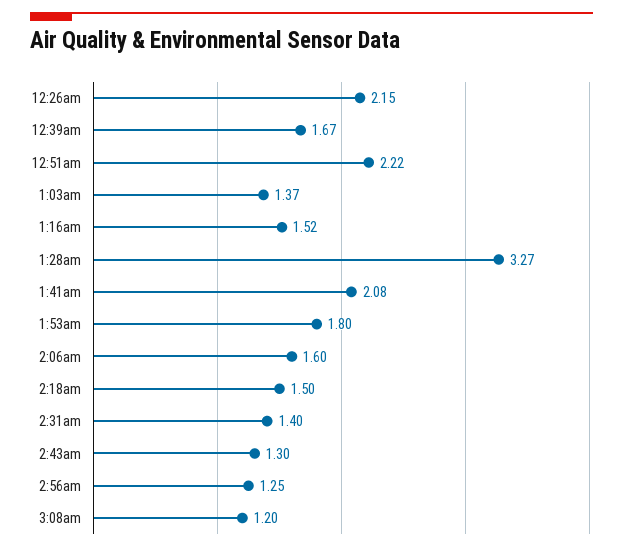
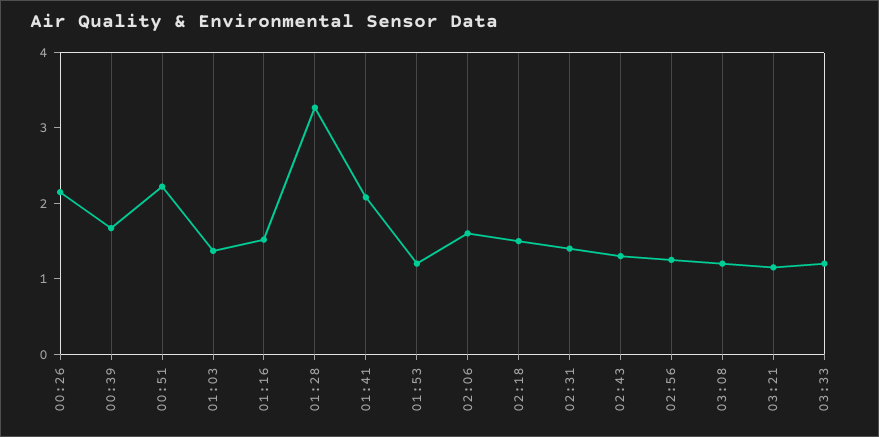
1:53am: 1.8 -> 1.2
03:21: none -> 1.2
03:33: none -> 1.2

